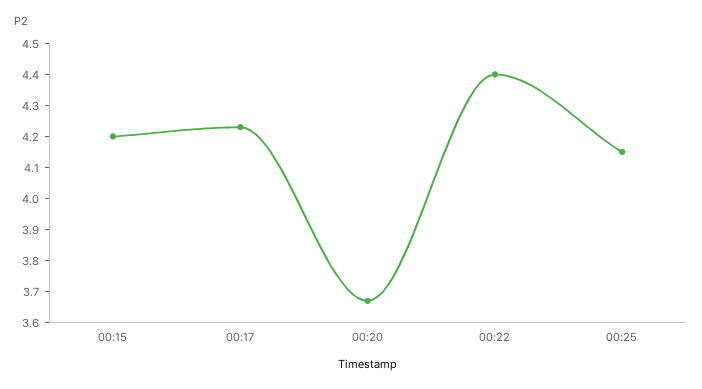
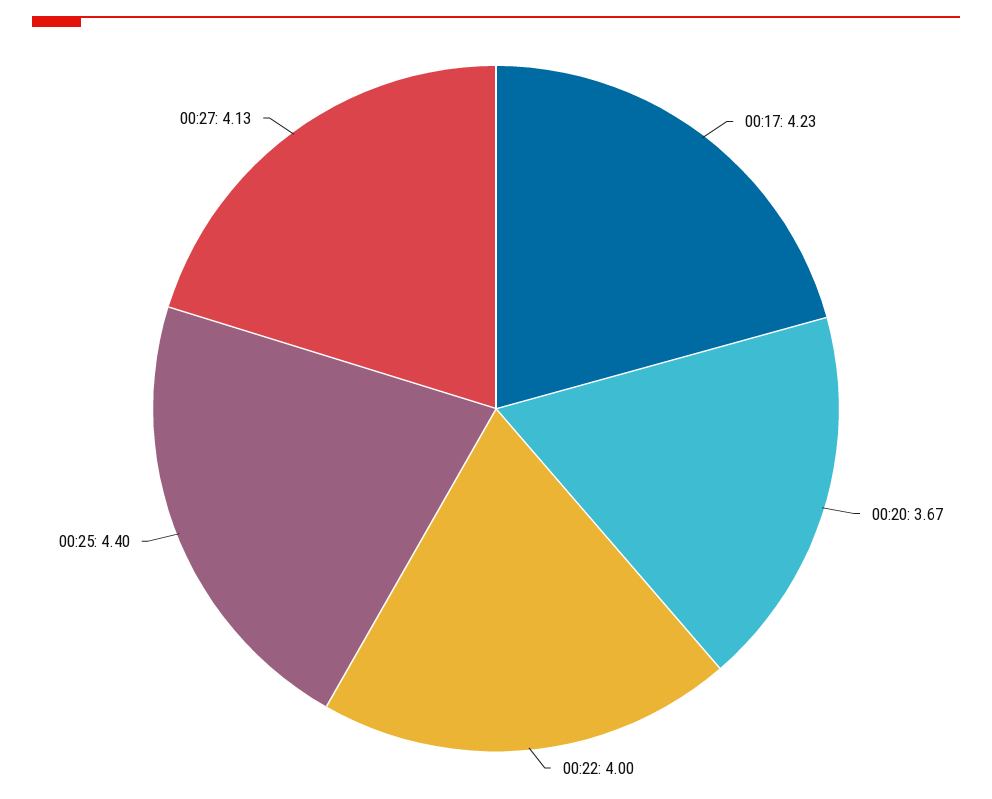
00:15: 4.2 -> none
00:22: 4.4 -> 4
00:25: 4.15 -> 4.4
00:27: none -> 4.13

